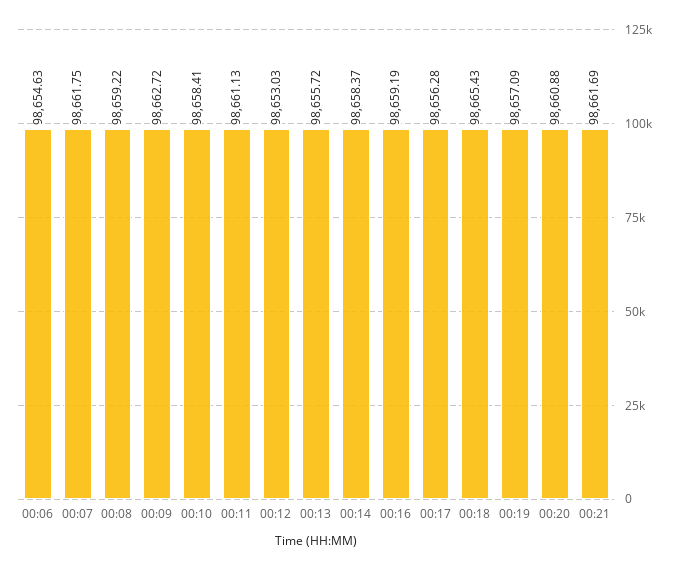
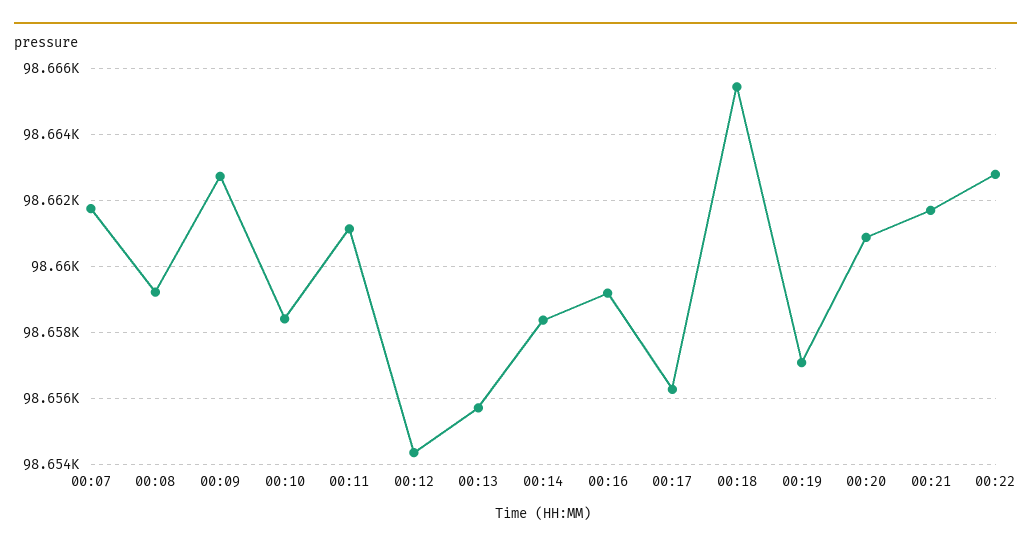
00:06: 98654.63 -> none
00:12: 98653.03 -> 98654.4
00:22: none -> 98662.8

